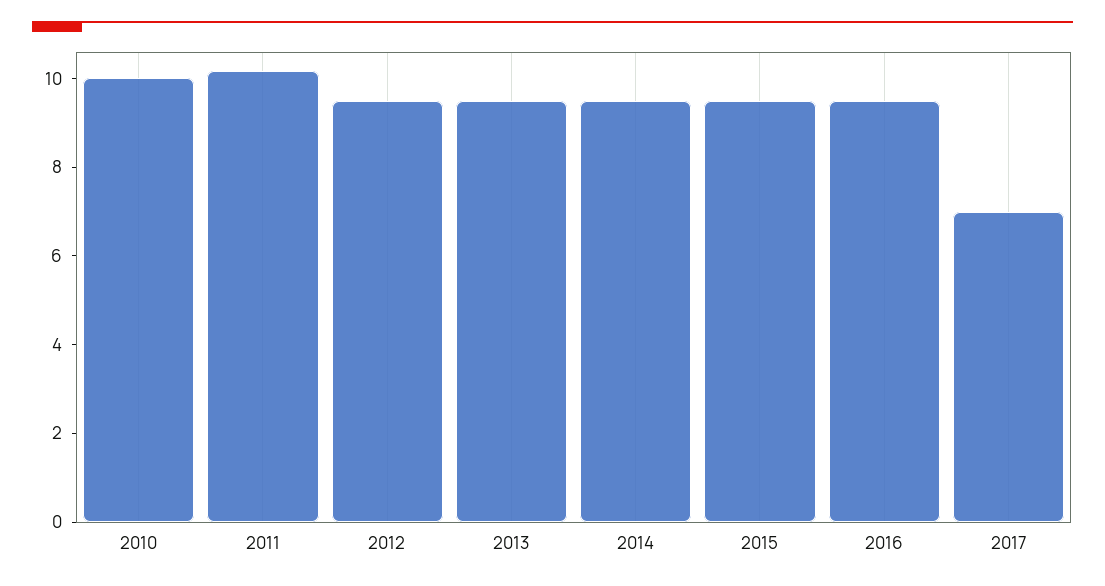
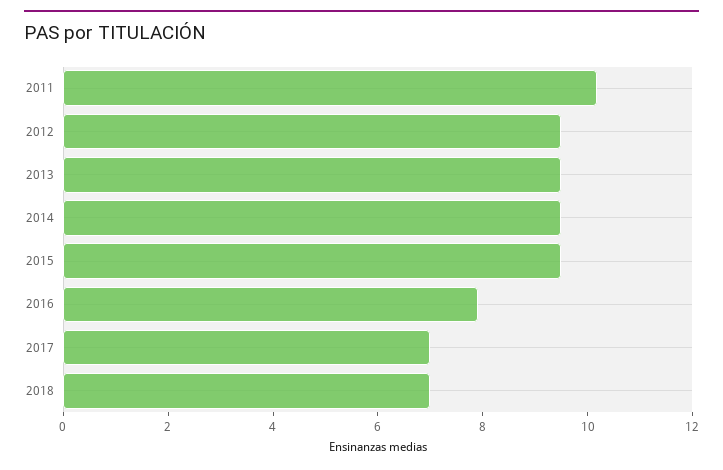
2010: 10 -> none
2016: 9.5 -> 8
2018: none -> 7

